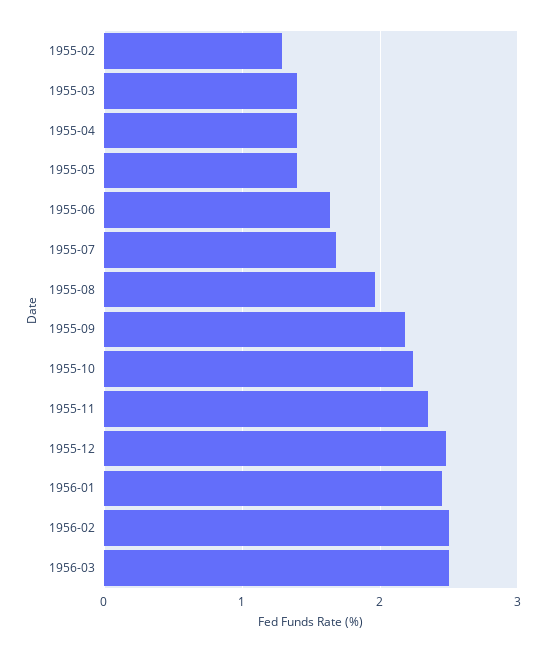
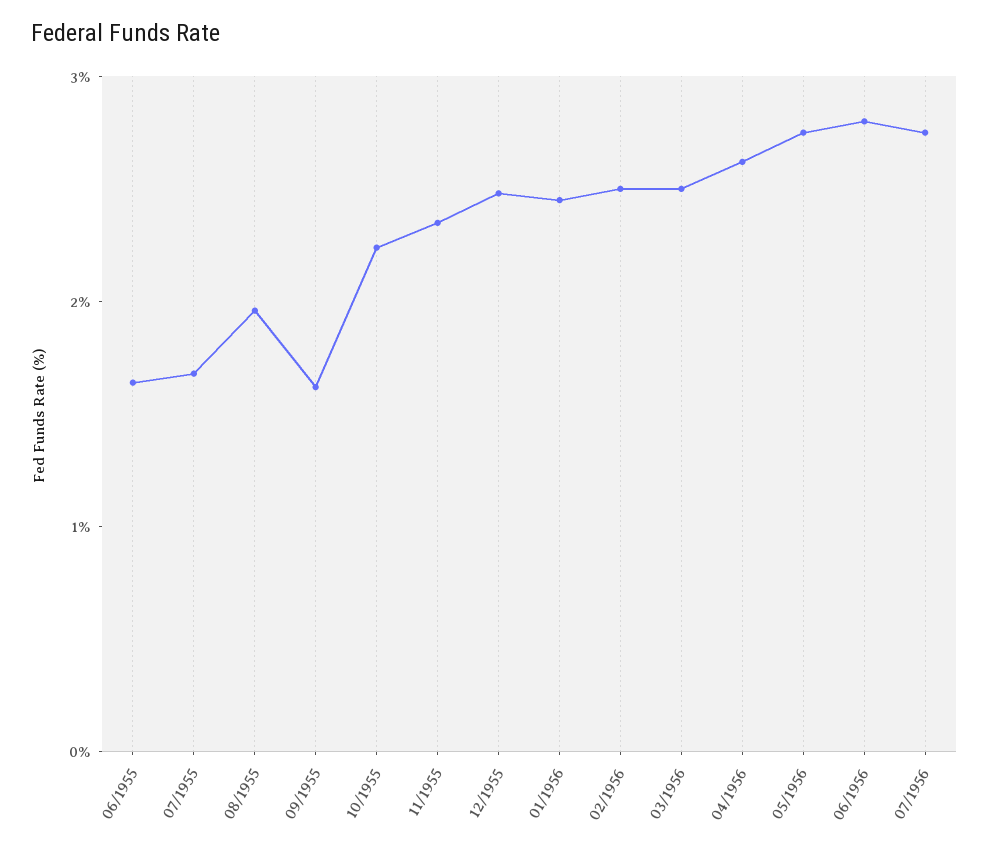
1955-02: 1.3 -> none
1955-03: 1.4 -> none
1955-04: 1.4 -> none
1955-05: 1.4 -> none
1955-09: 2.2 -> 1.6
04/1956: none -> 2.6
05/1956: none -> 2.8
06/1956: none -> 2.8
07/1956: none -> 2.8

